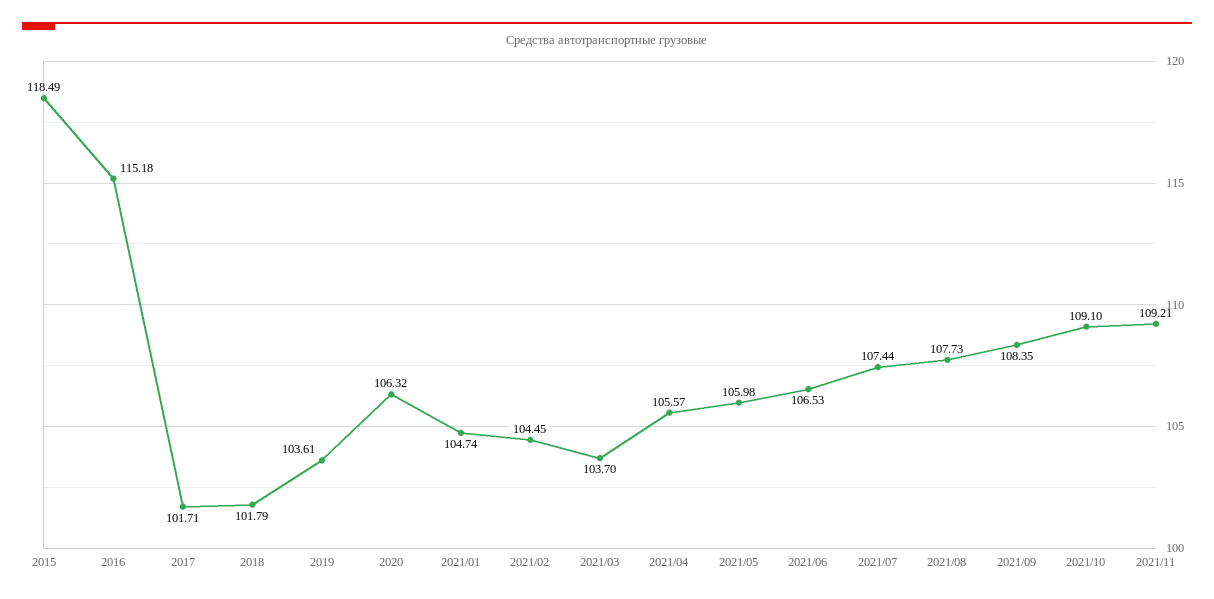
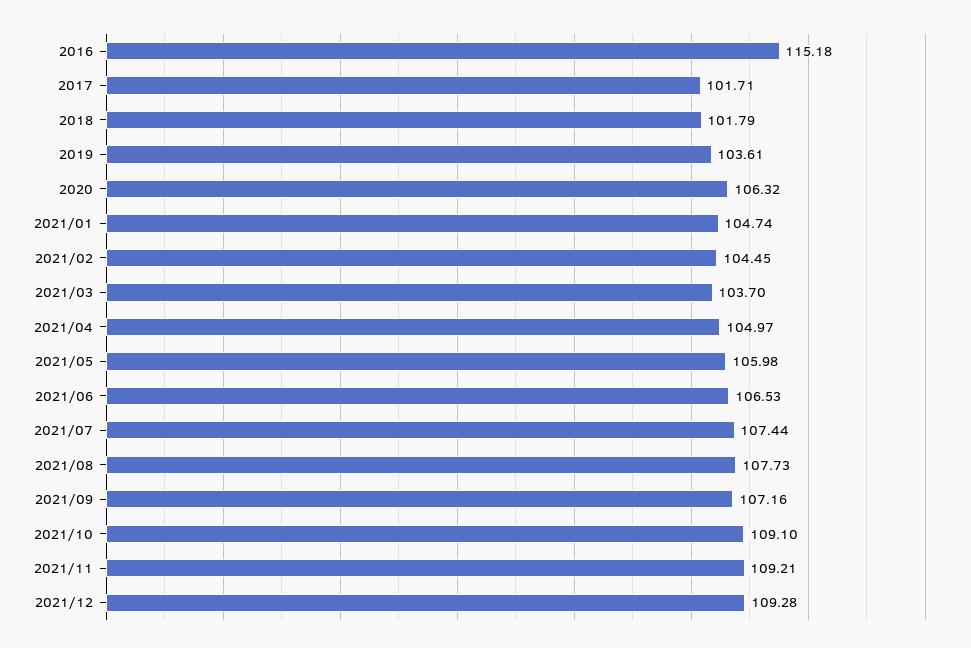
2015: 118.49 -> none
2021/04: 105.57 -> 104.97
2021/09: 108.35 -> 107.16
2021/12: none -> 109.28

